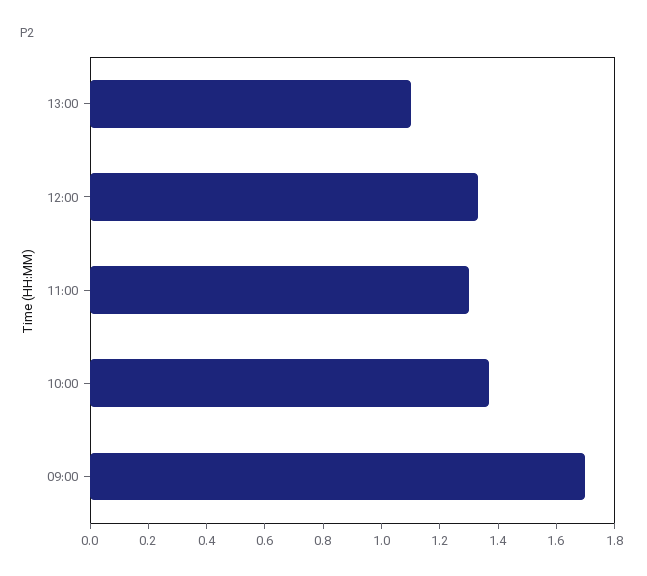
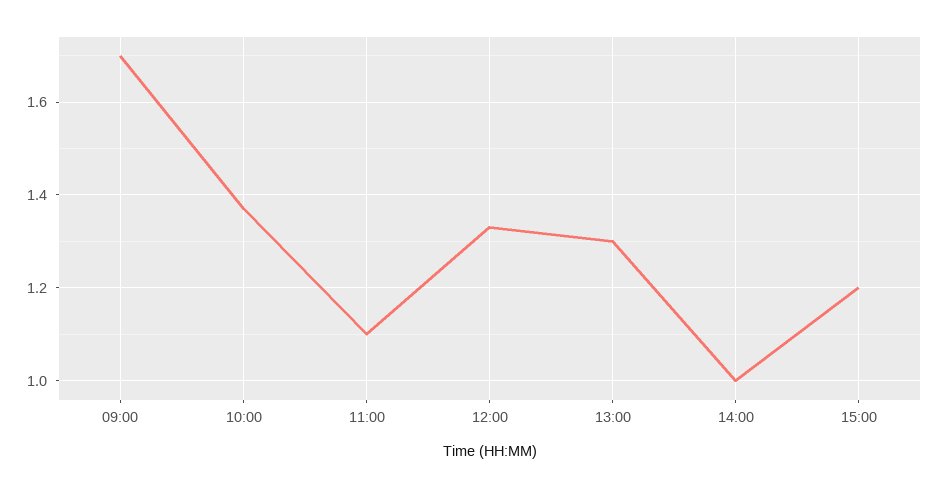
13:00: 1.1 -> 1.3
11:00: 1.3 -> 1.1
14:00: none -> 1
15:00: none -> 1.2

